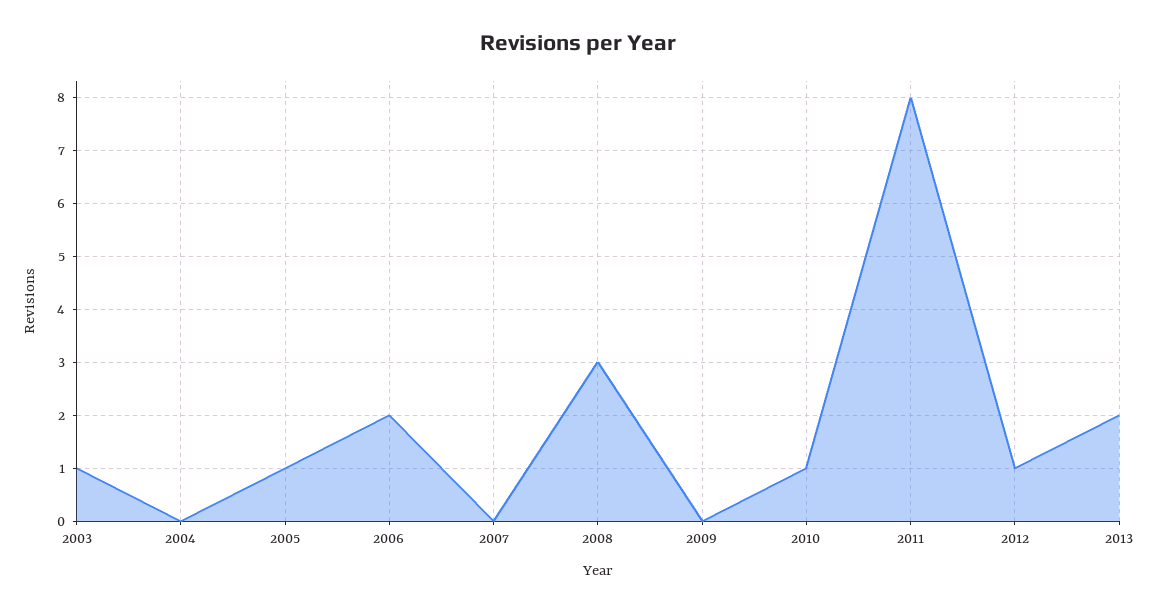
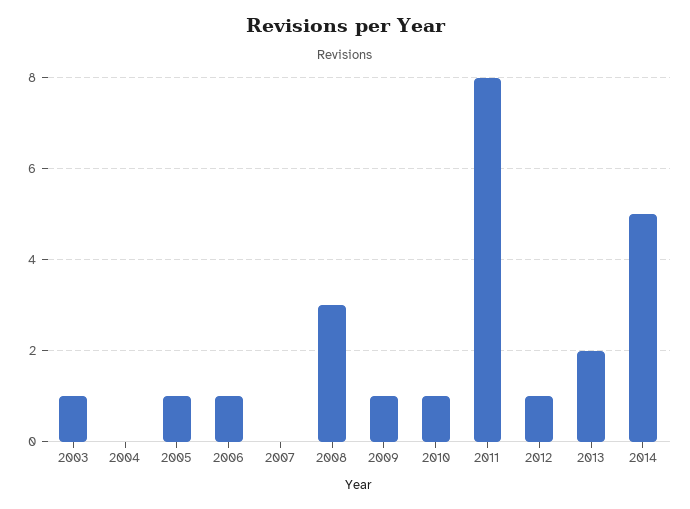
2006: 2 -> 1
2009: 0 -> 1
2014: none -> 5

